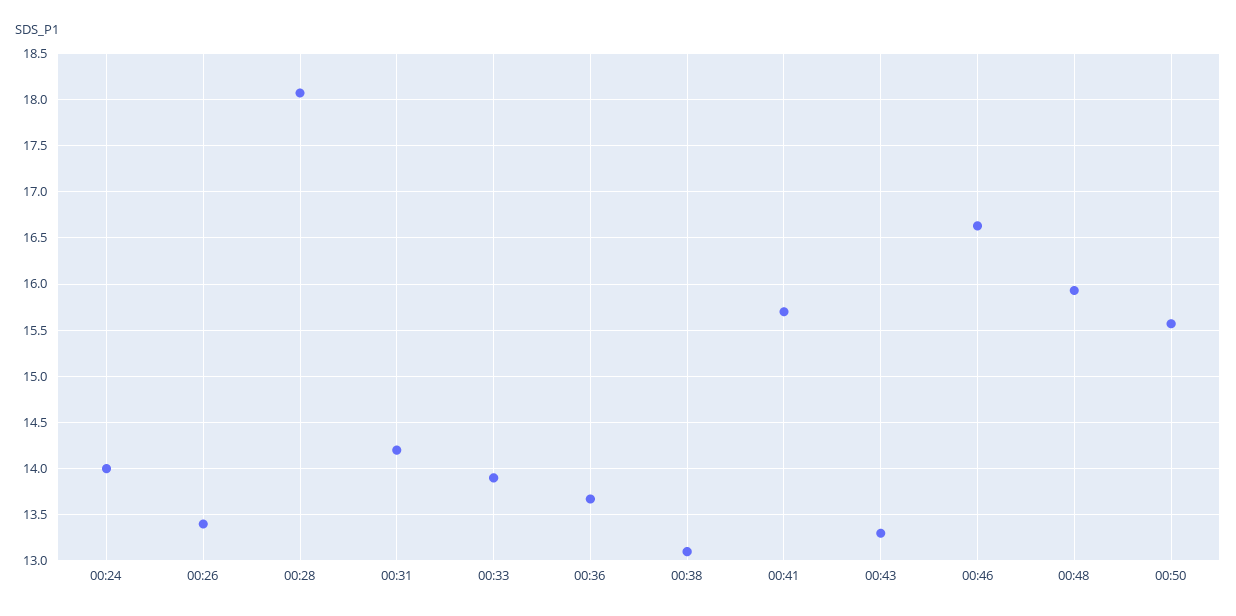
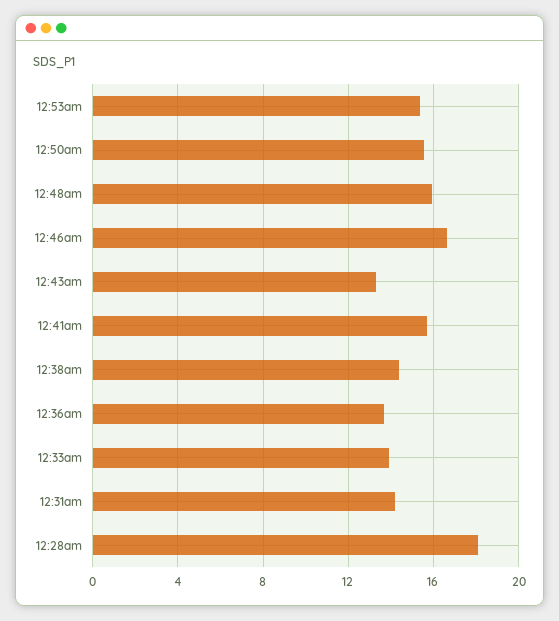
00:24: 14 -> none
00:26: 13.4 -> none
00:38: 13.1 -> 14.5
12:53am: none -> 15.5

